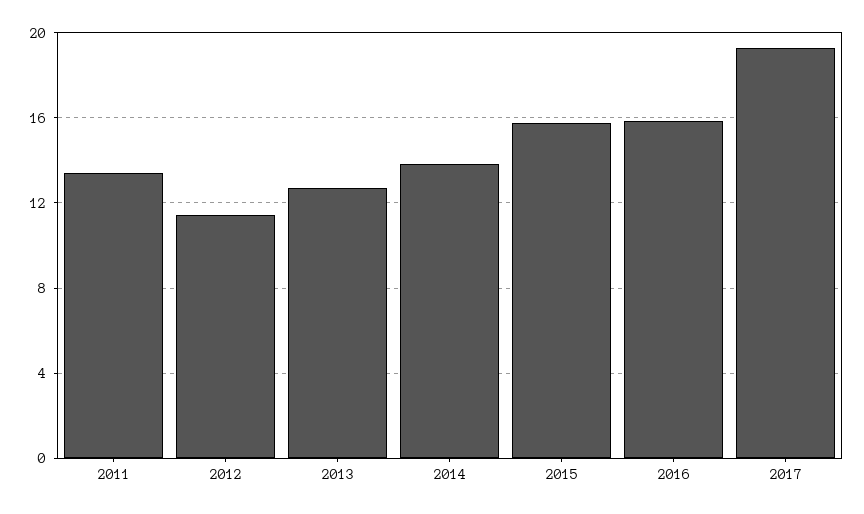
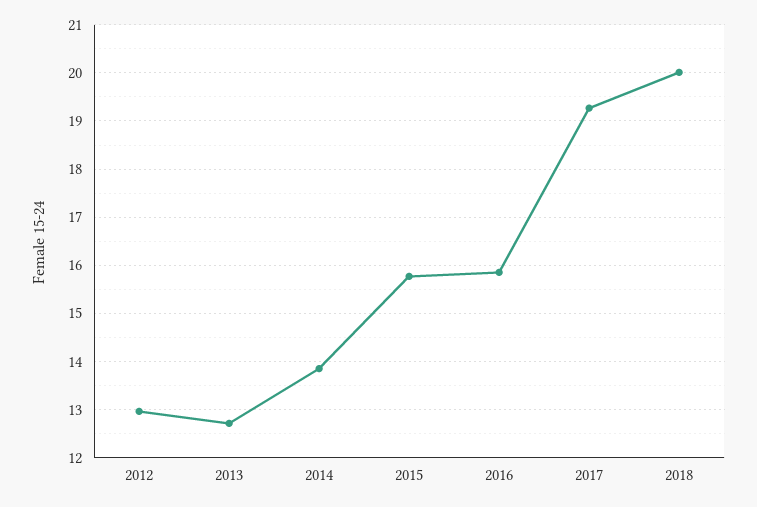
2011: 13.5 -> none
2012: 11.5 -> 13
2018: none -> 20

